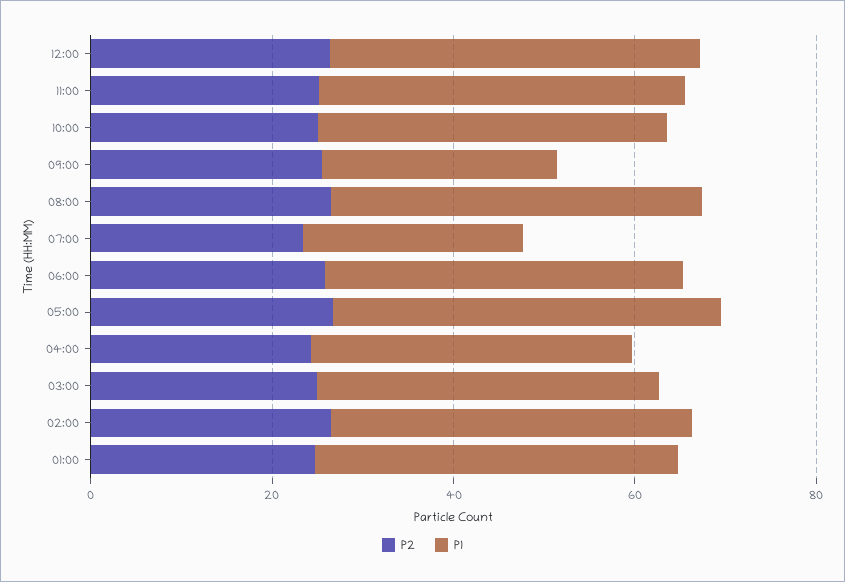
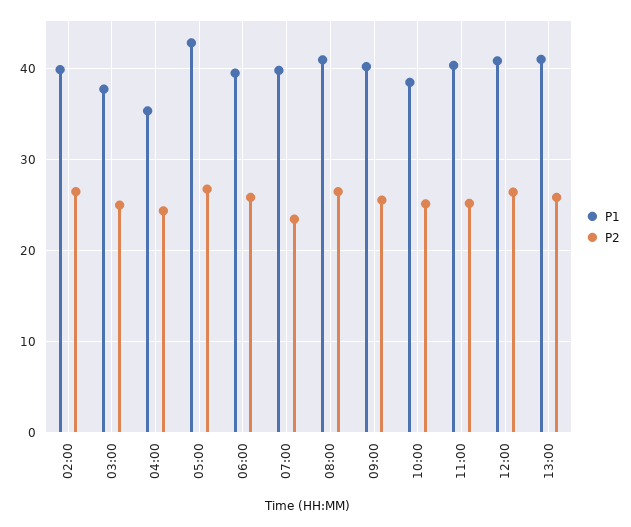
P1, 09:00: 25 -> 40
P1, 07:00: 25 -> 40
P2, 01:00: 25 -> none
P1, 01:00: 40 -> none
P1, 13:00: none -> 41
P2, 13:00: none -> 26

